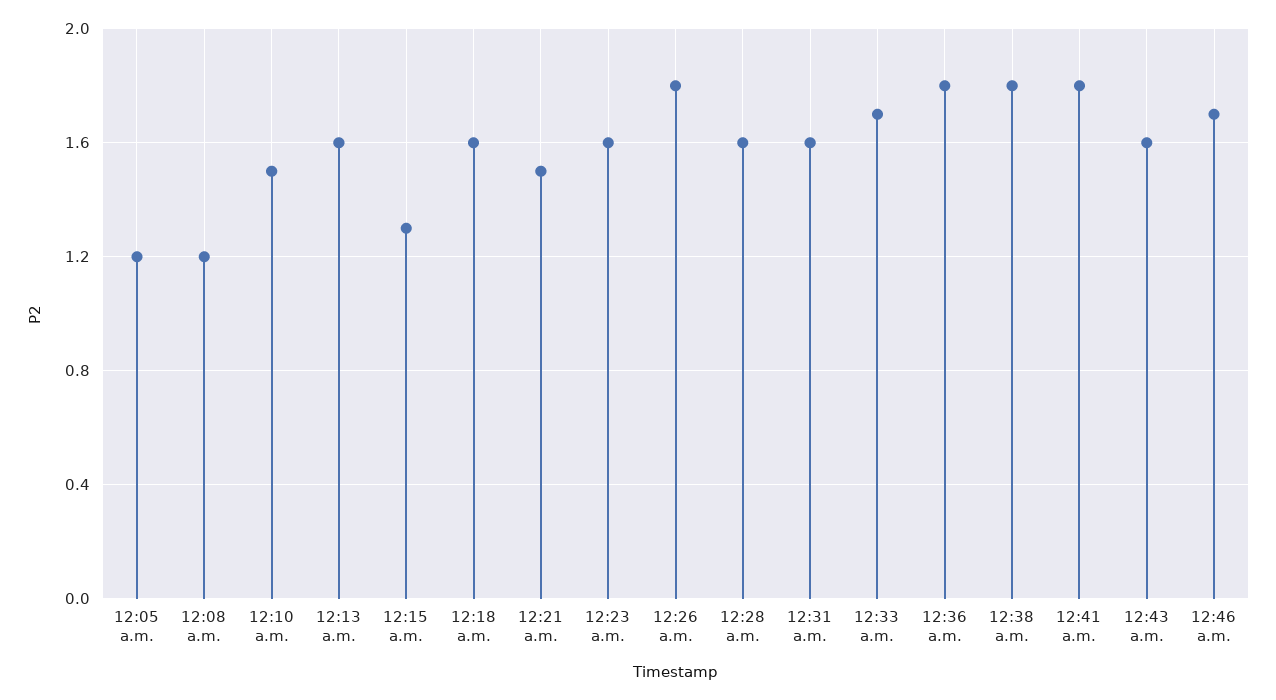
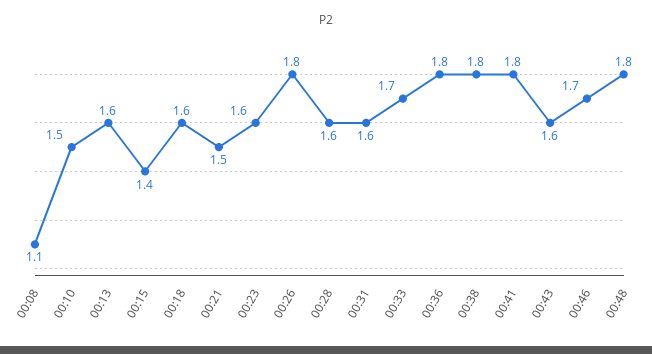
12:05 a.m.: 1.2 -> none
12:08 a.m.: 1.2 -> 1.1
12:15 a.m.: 1.3 -> 1.4
00:48: none -> 1.8

